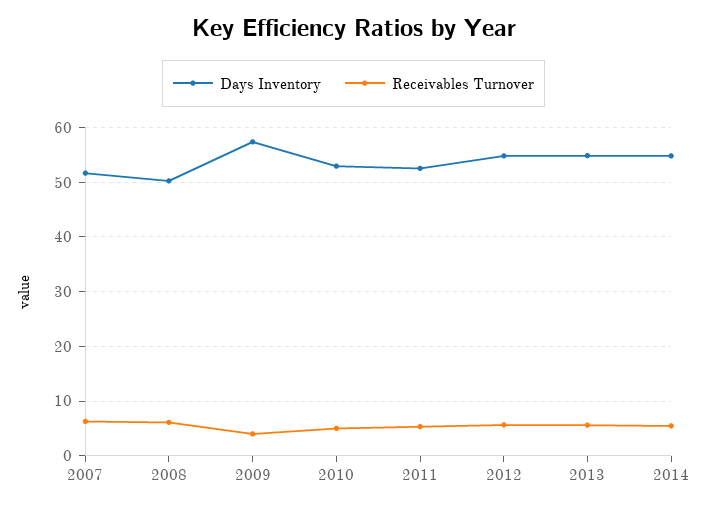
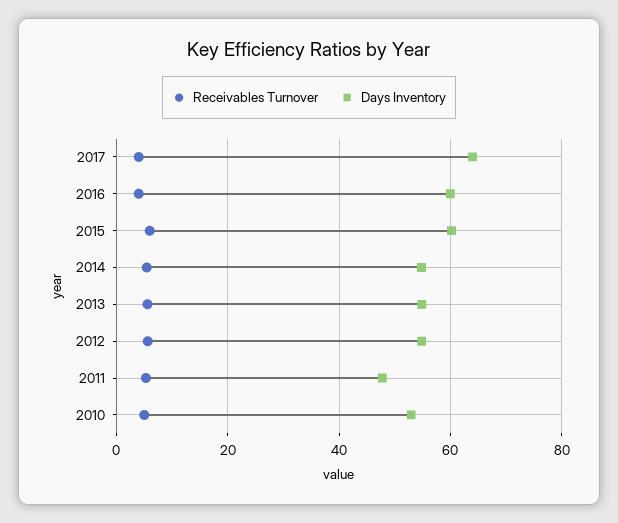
Days Inventory, 2007: 52 -> none
Receivables Turnover, 2007: 6 -> none
Days Inventory, 2008: 50 -> none
Receivables Turnover, 2008: 6 -> none
Days Inventory, 2009: 58 -> none
Receivables Turnover, 2009: 4 -> none
Days Inventory, 2011: 52 -> 48
Receivables Turnover, 2017: none -> 4
Days Inventory, 2017: none -> 64
Receivables Turnover, 2016: none -> 4
Days Inventory, 2016: none -> 60
Receivables Turnover, 2015: none -> 6
Days Inventory, 2015: none -> 60

